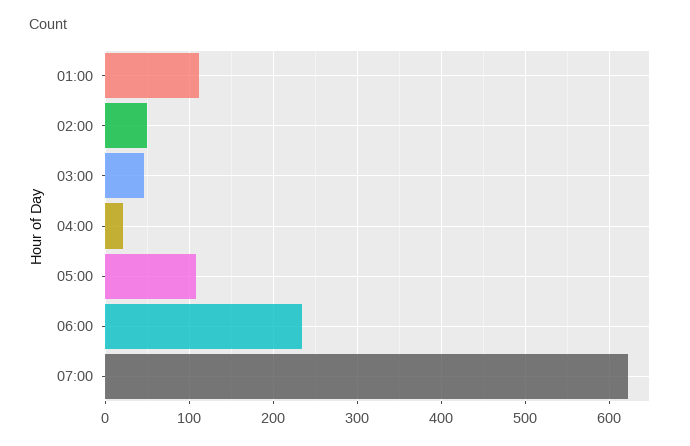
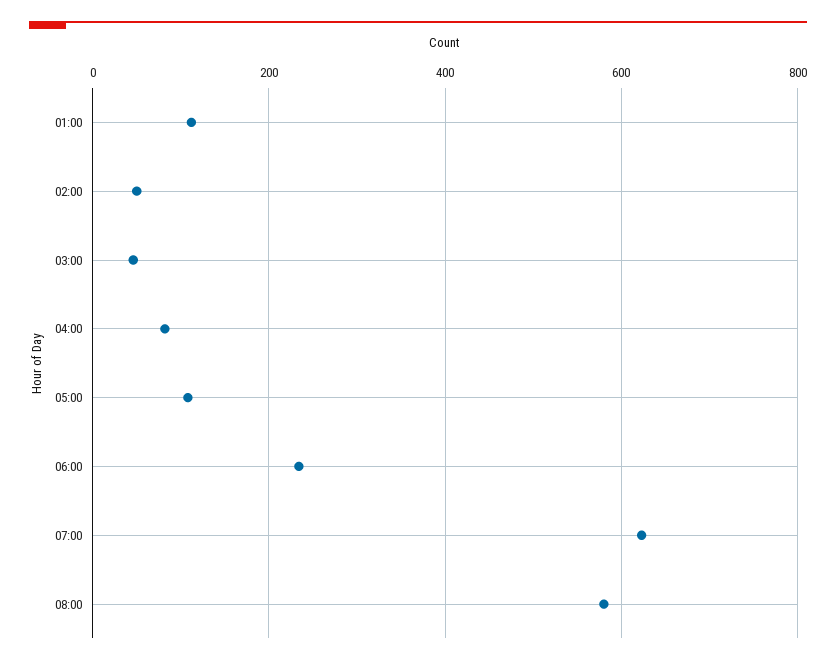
04:00: 20 -> 80
08:00: none -> 580

